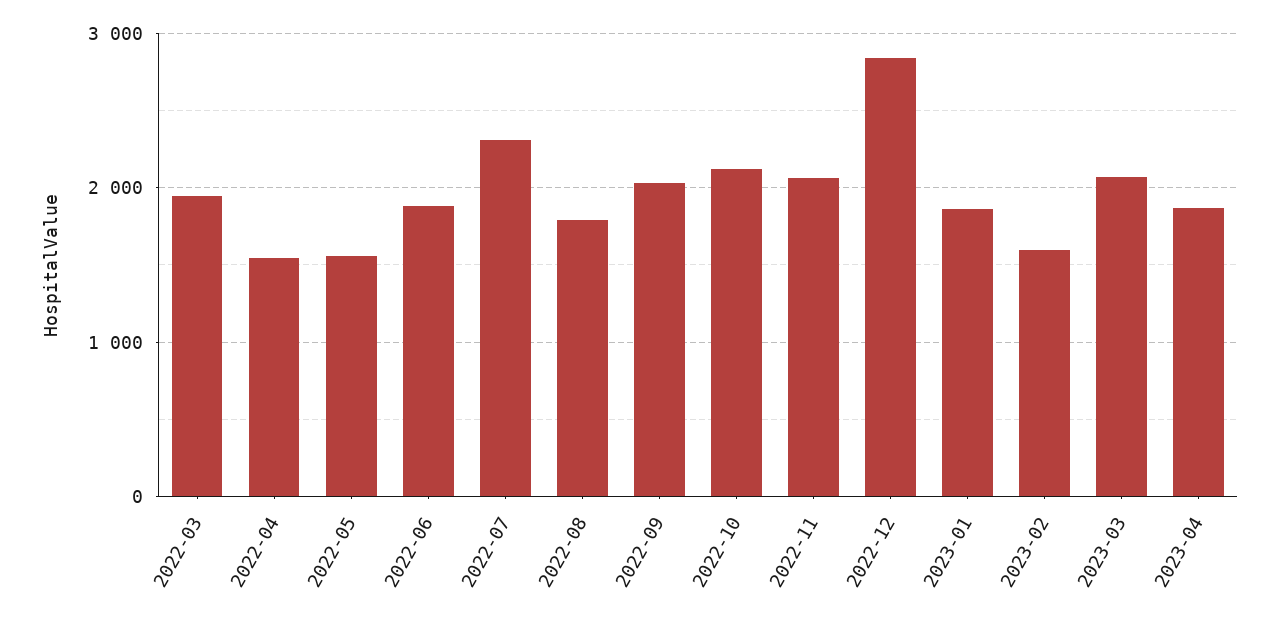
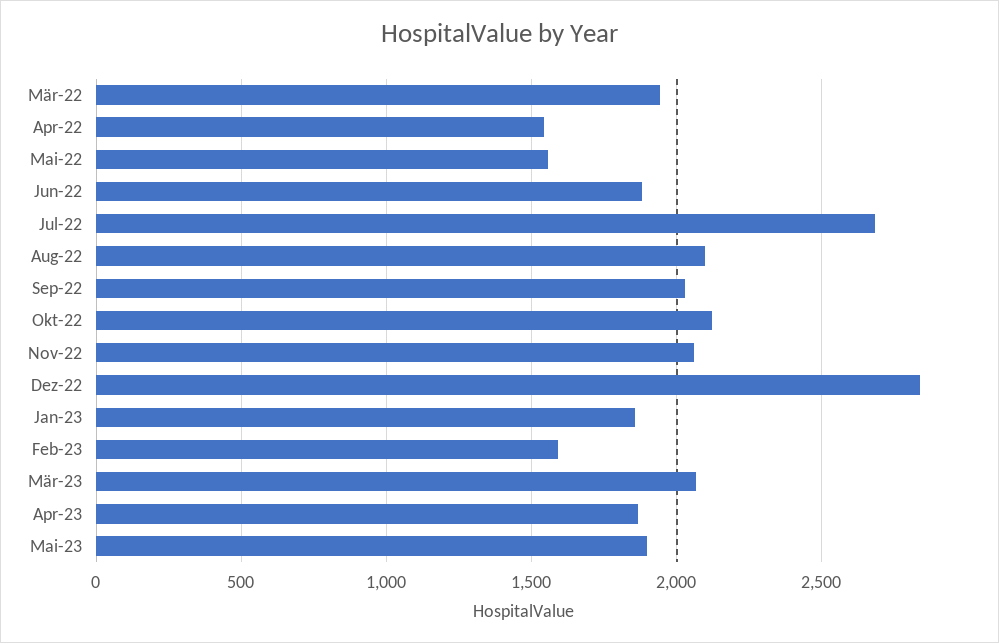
2022-07: 2300 -> 2700
2022-08: 1800 -> 2100
Mai-23: none -> 1900

